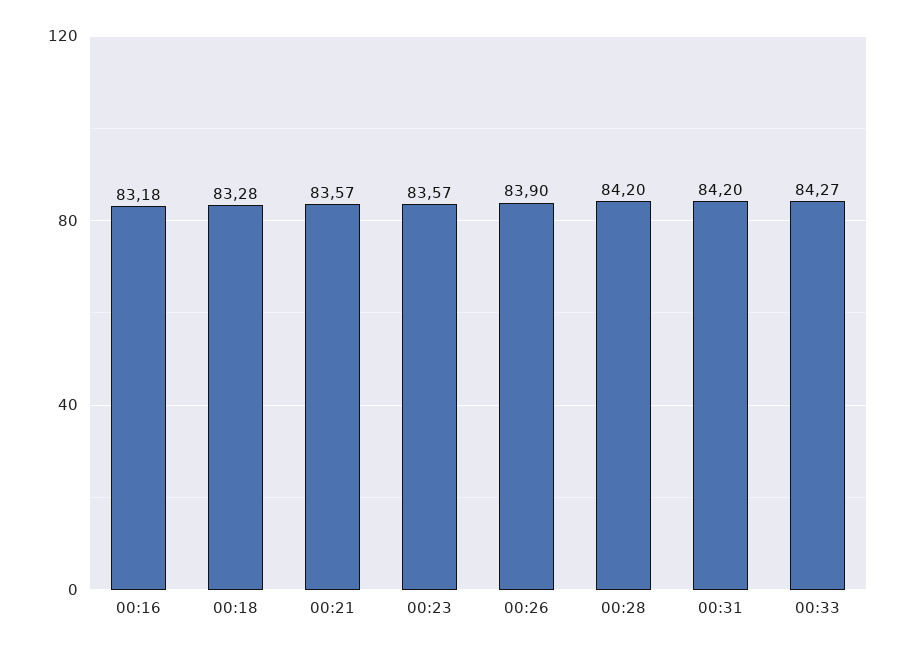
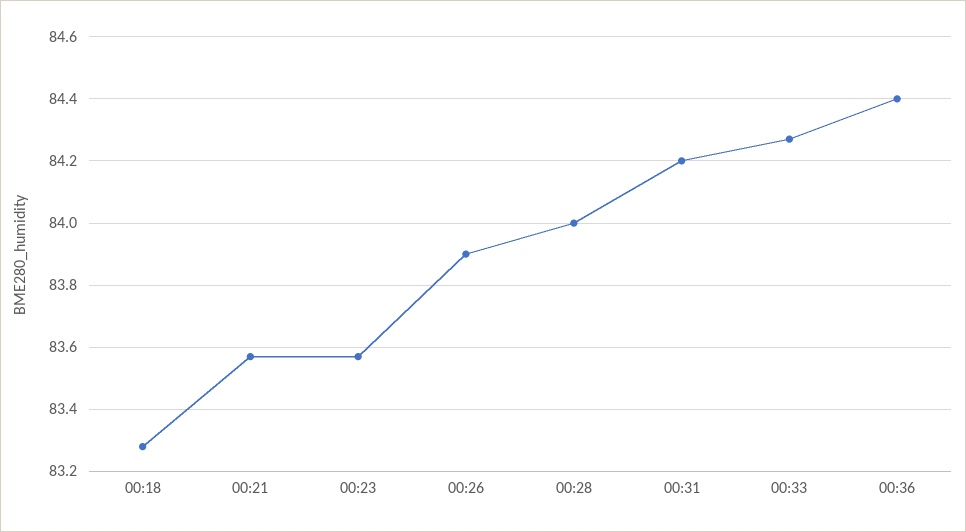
00:16: 83.18 -> none
00:28: 84.2 -> 84
00:36: none -> 84.4

